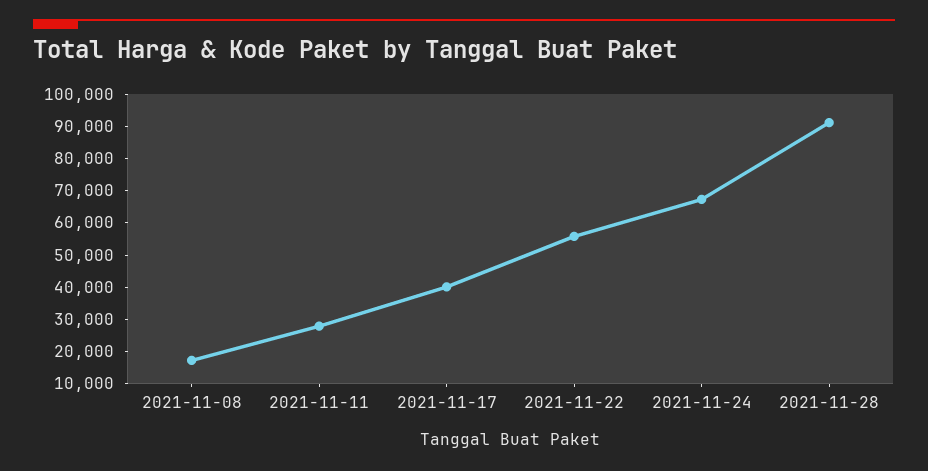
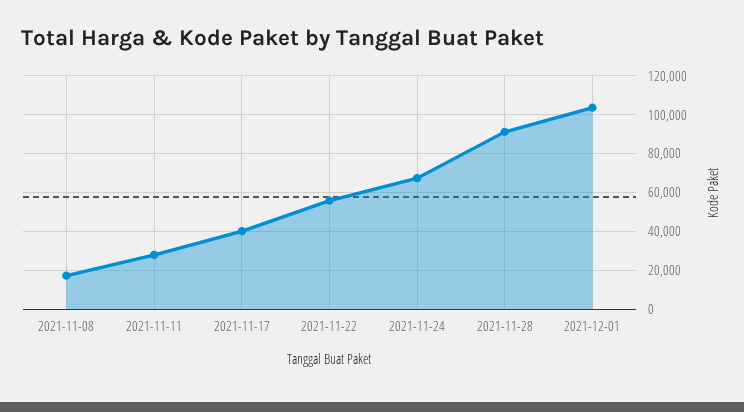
2021-12-01: none -> 105000

